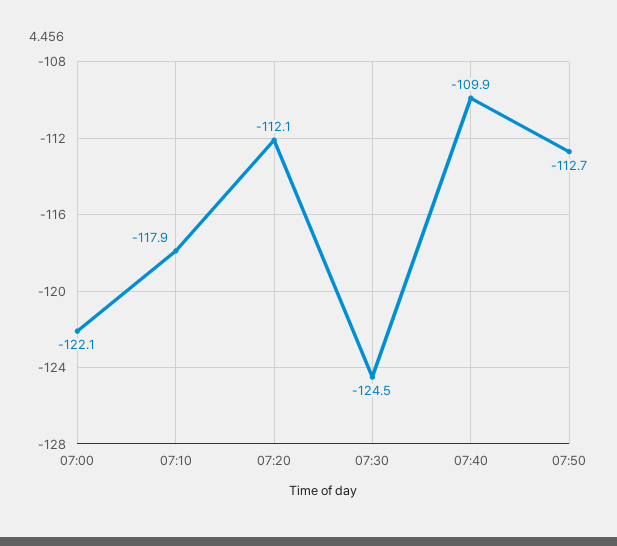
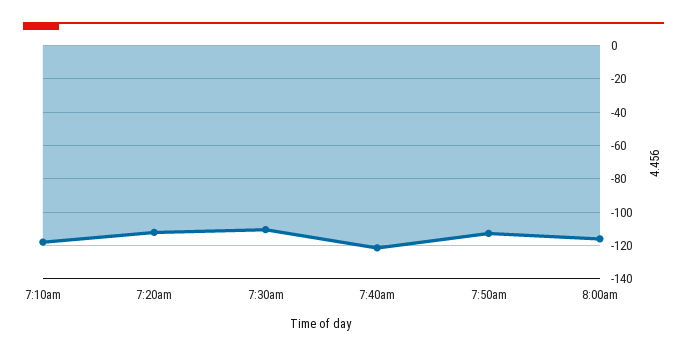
07:00: -122.1 -> none
07:30: -124.5 -> -110
07:40: -109.9 -> -120
8:00am: none -> -115

